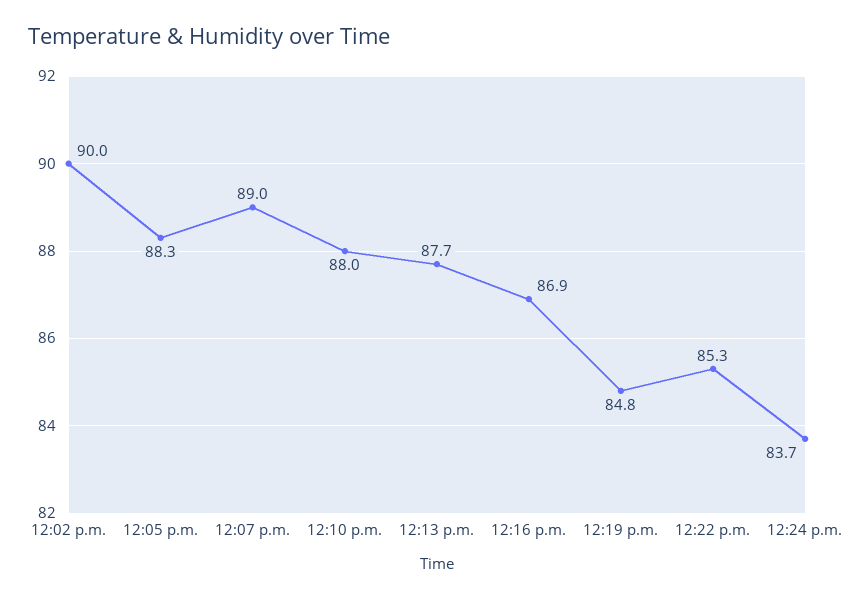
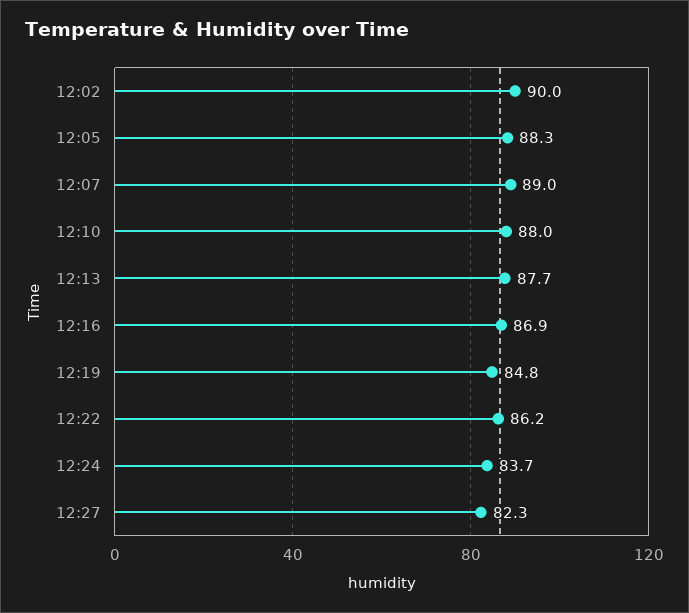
12:22 p.m.: 85.3 -> 86.2
12:27: none -> 82.3

